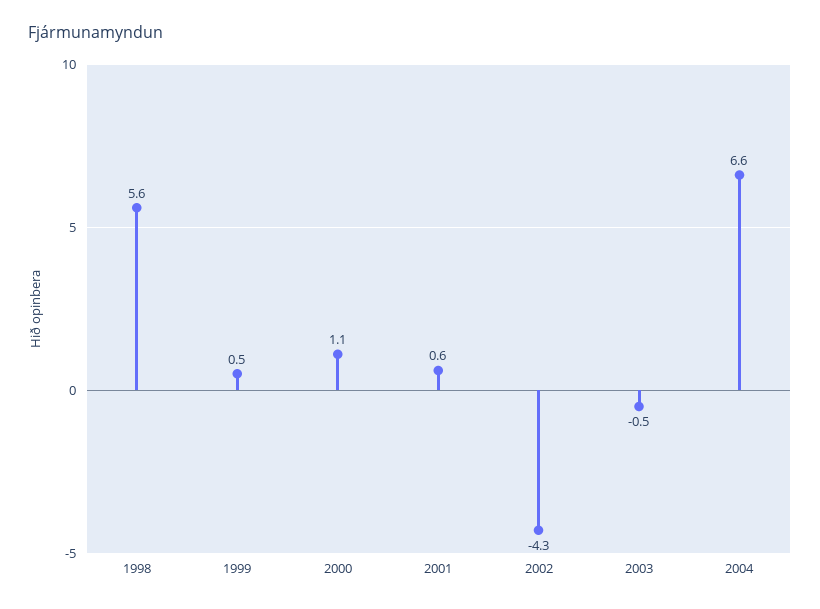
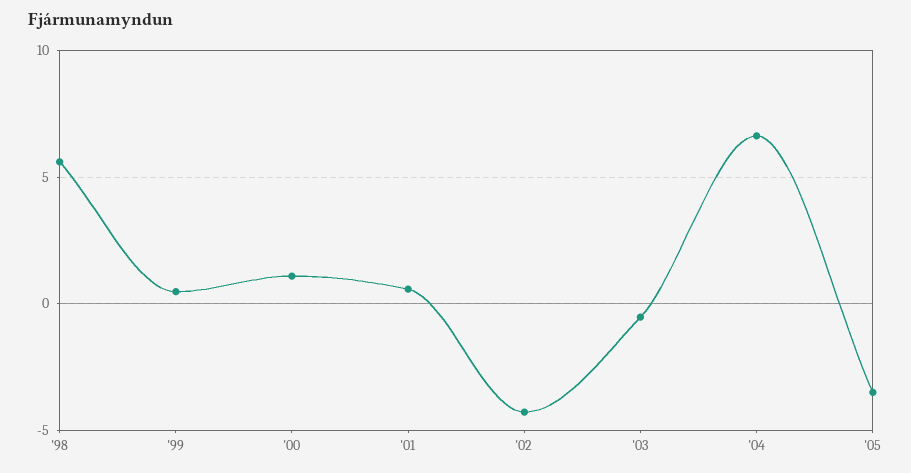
'05: none -> -3.5

